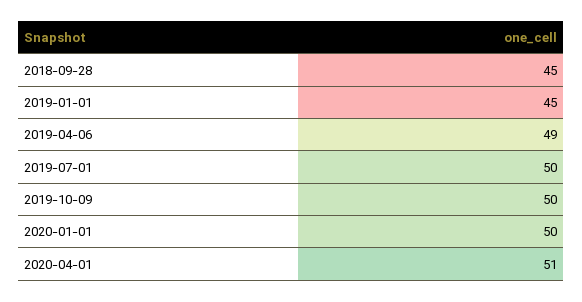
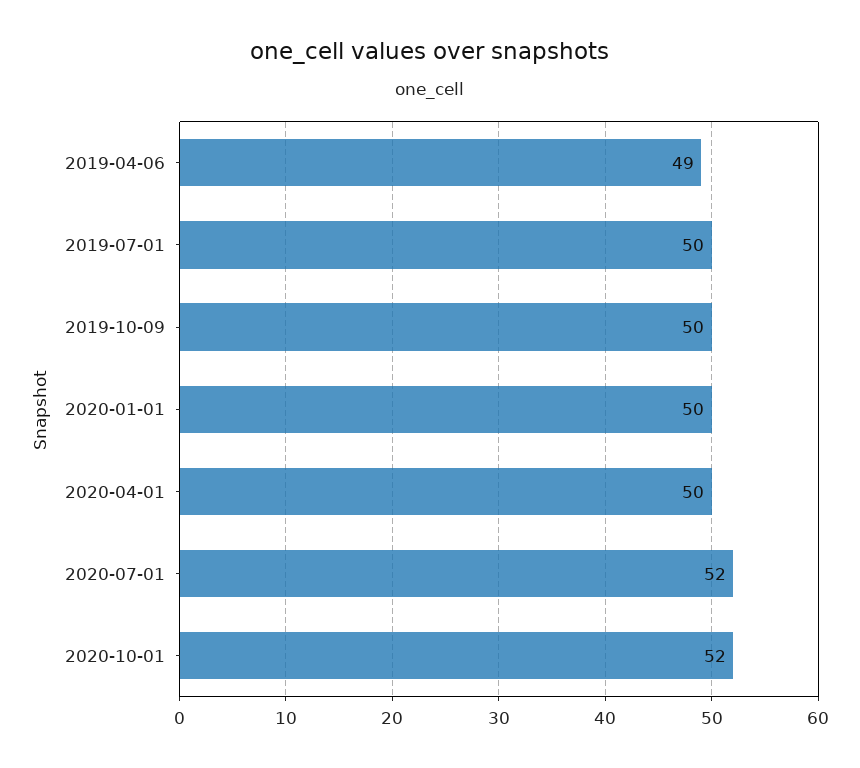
2018-09-28: 45 -> none
2019-01-01: 45 -> none
2020-04-01: 51 -> 50
2020-07-01: none -> 52
2020-10-01: none -> 52

